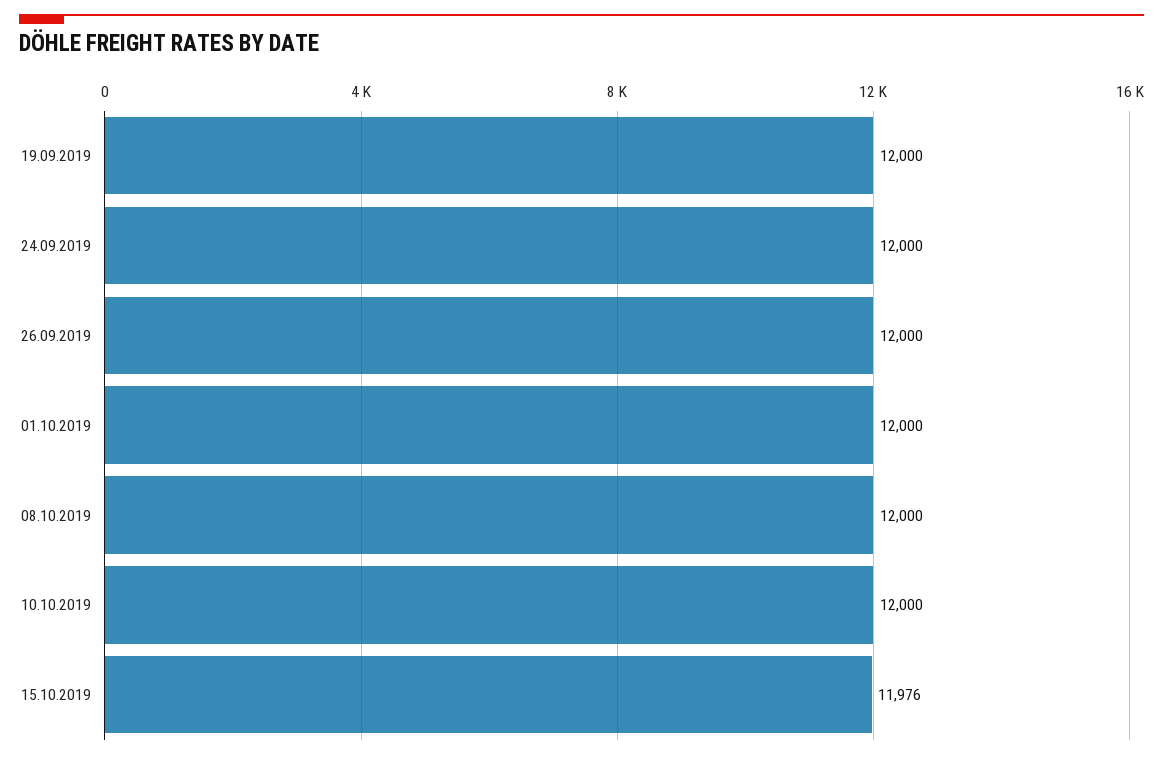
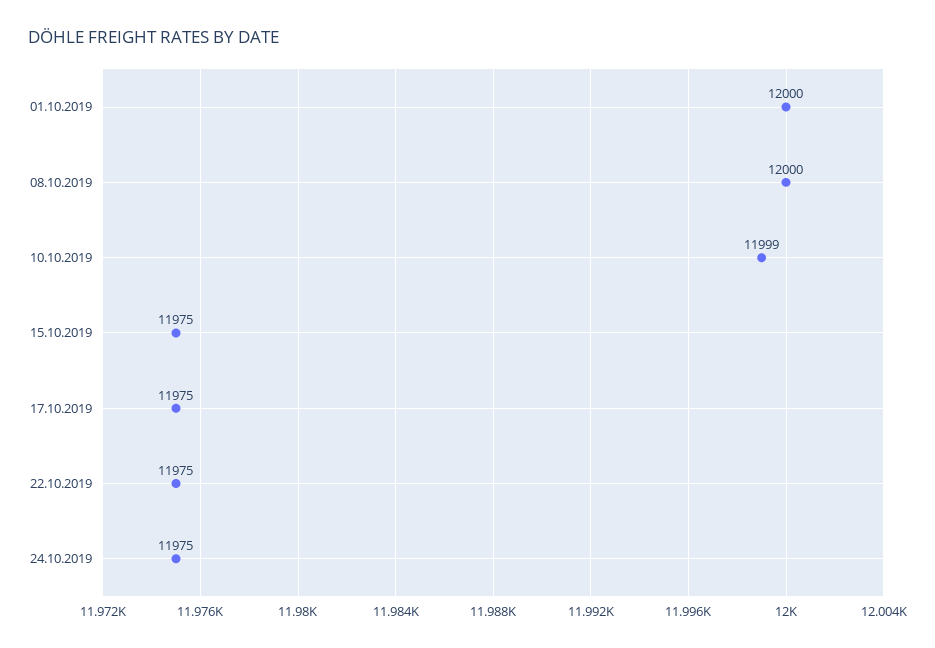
19.09.2019: 12000 -> none
24.09.2019: 12000 -> none
26.09.2019: 12000 -> none
10.10.2019: 12000 -> 11999
15.10.2019: 11976 -> 11975
17.10.2019: none -> 11975
22.10.2019: none -> 11975
24.10.2019: none -> 11975

